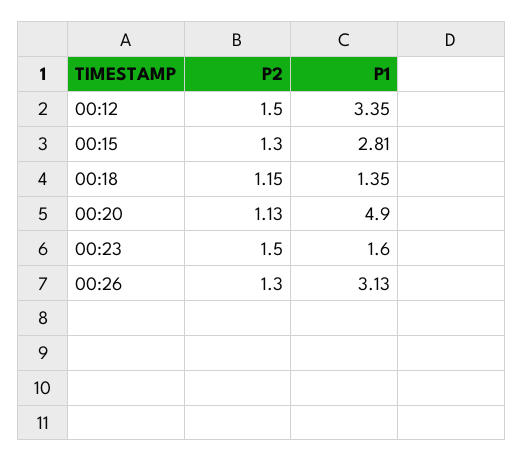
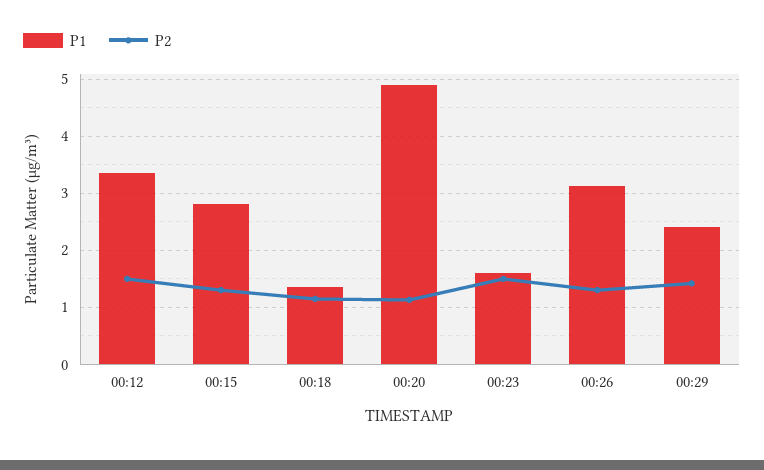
P1, 00:29: none -> 2.4
P2, 00:29: none -> 1.4

